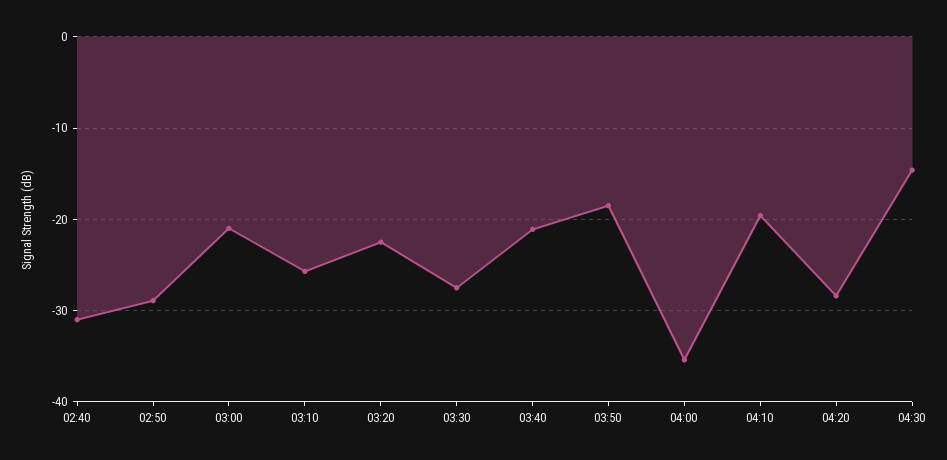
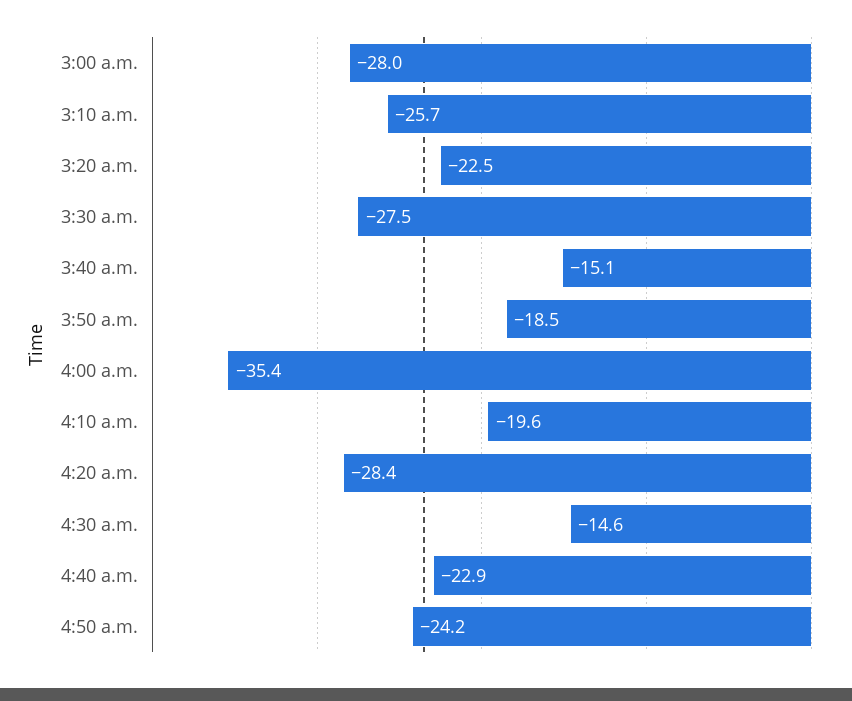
02:40: -31 -> none
02:50: -29 -> none
03:00: -21 -> -28
03:40: -21 -> -15.1
4:40 a.m.: none -> -22.9
4:50 a.m.: none -> -24.2

